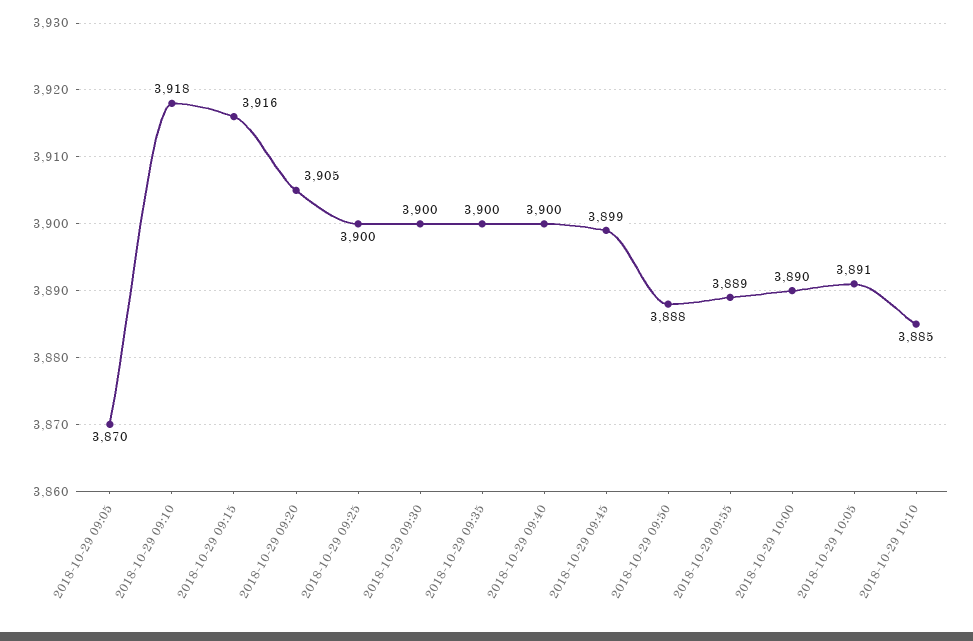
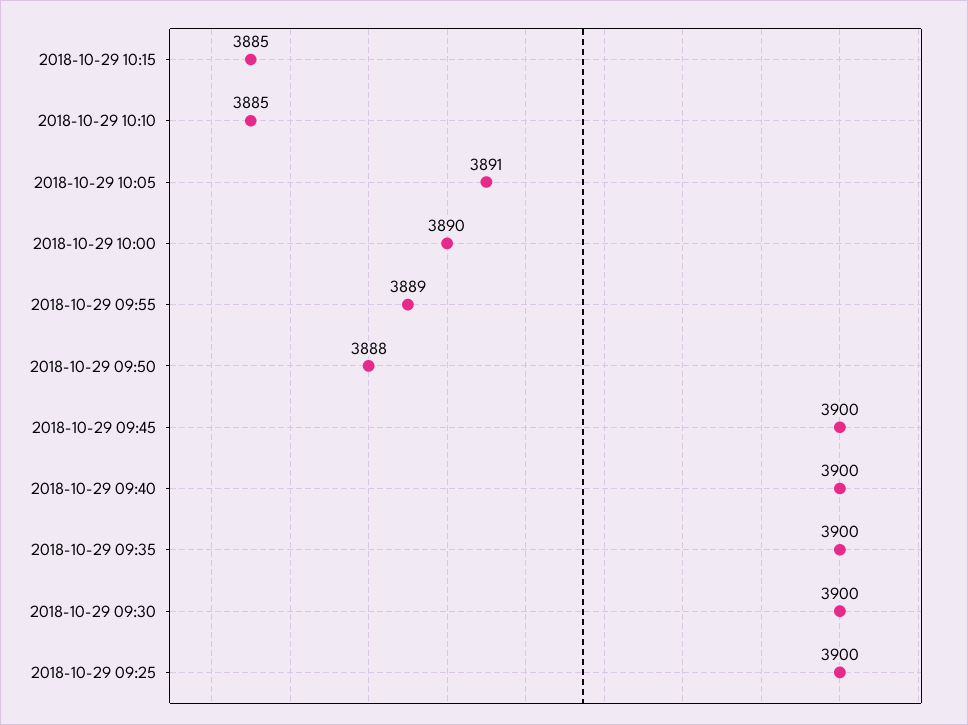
2018-10-29 09:05: 3870 -> none
2018-10-29 09:10: 3918 -> none
2018-10-29 09:15: 3916 -> none
2018-10-29 09:20: 3905 -> none
2018-10-29 09:45: 3899 -> 3900
2018-10-29 10:15: none -> 3885

